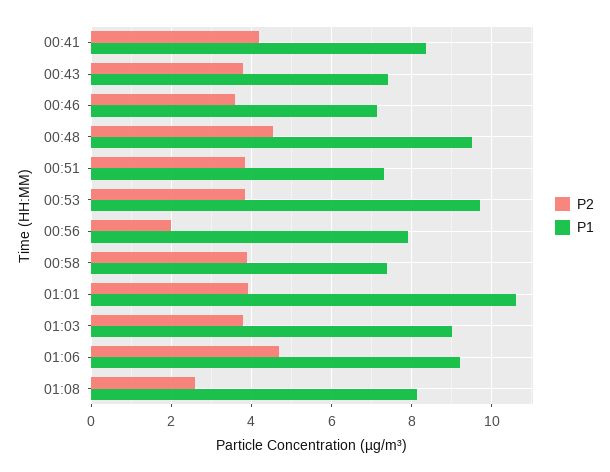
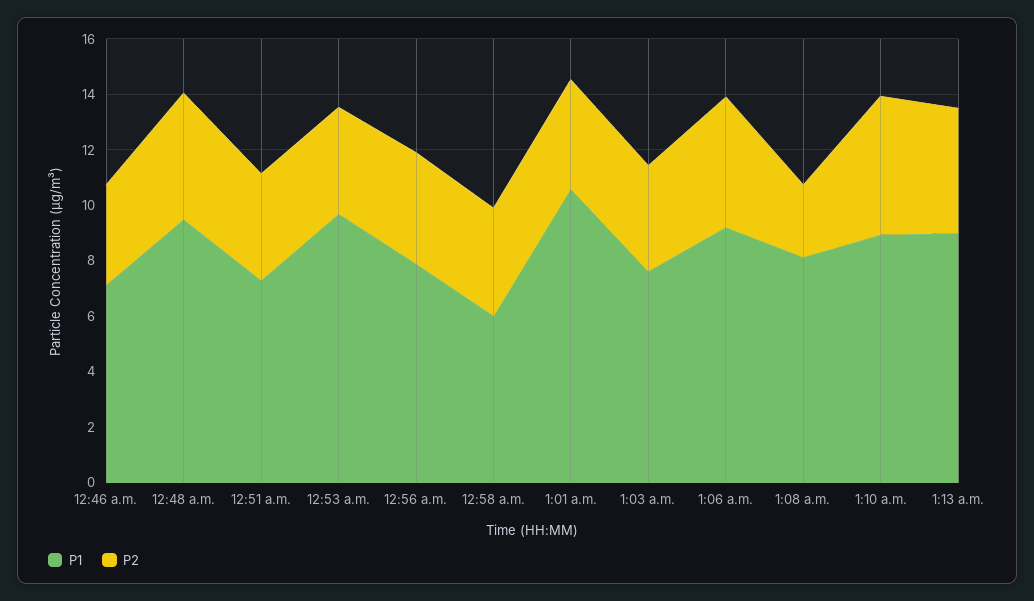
P2, 00:41: 4.2 -> none
P1, 00:41: 8.4 -> none
P2, 00:43: 3.8 -> none
P1, 00:43: 7.4 -> none
P2, 00:56: 2 -> 4
P1, 00:58: 7.4 -> 6
P1, 01:03: 9 -> 7.5
P1, 1:10 a.m.: none -> 9
P2, 1:10 a.m.: none -> 5
P1, 1:13 a.m.: none -> 9
P2, 1:13 a.m.: none -> 4.5

